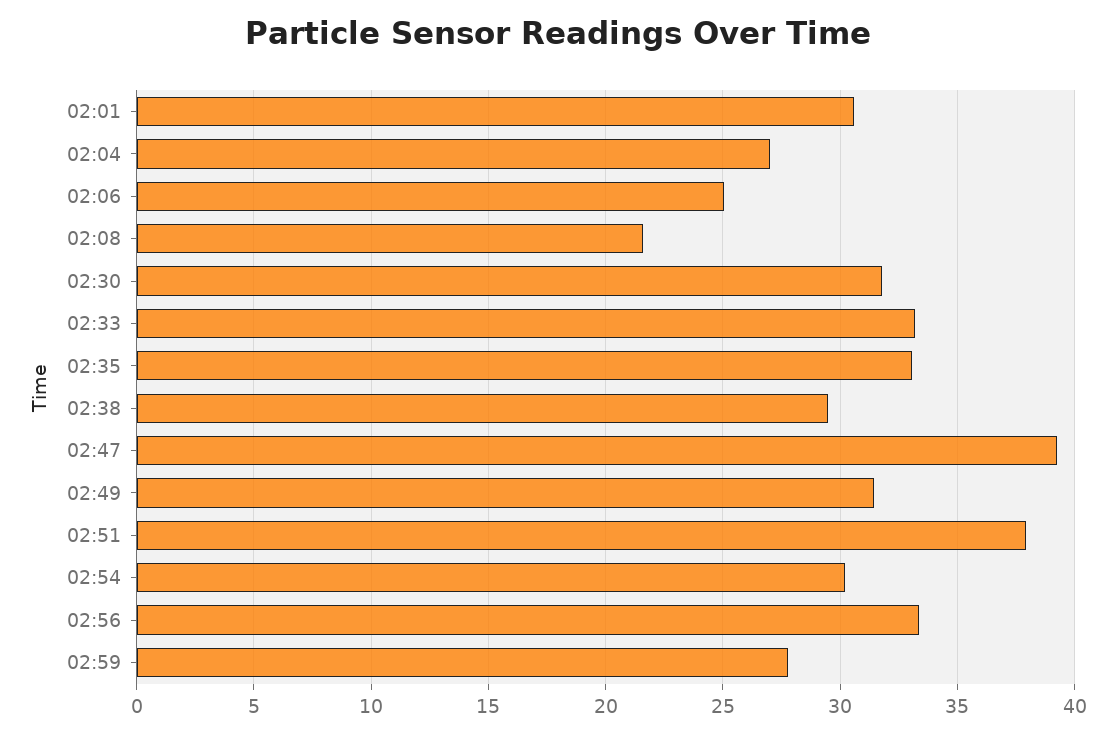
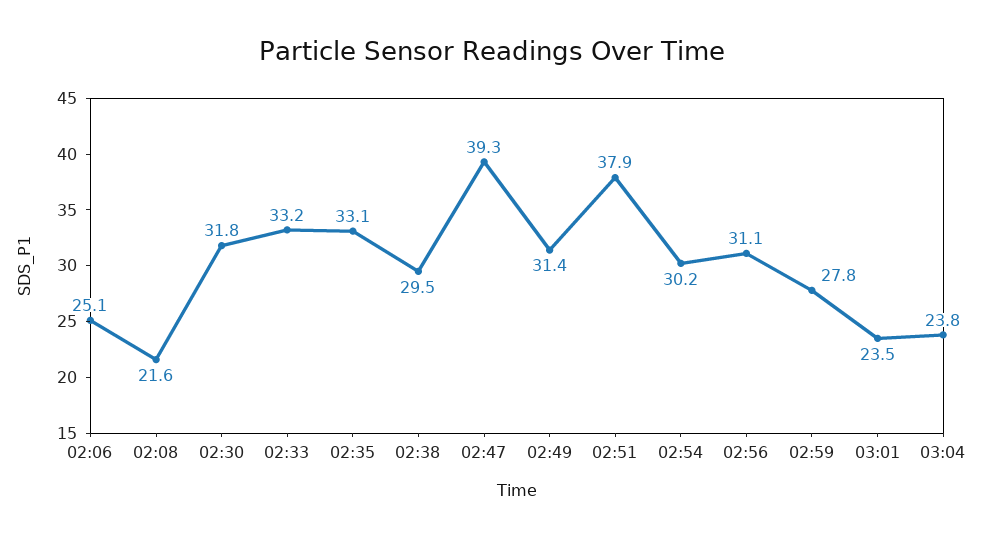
02:01: 30.5 -> none
02:04: 27 -> none
02:56: 33.5 -> 31.1
03:01: none -> 23.5
03:04: none -> 23.8

